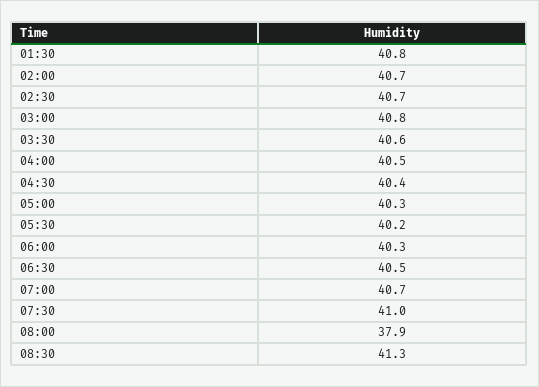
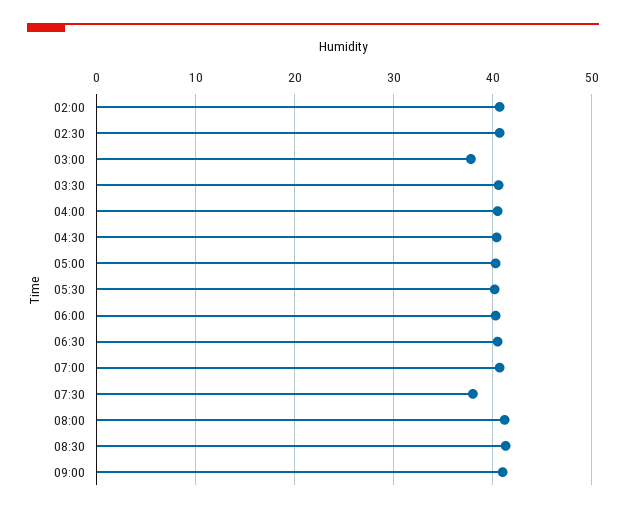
01:30: 40.8 -> none
03:00: 40.8 -> 38
07:30: 41 -> 38
08:00: 37.9 -> 41
09:00: none -> 41

